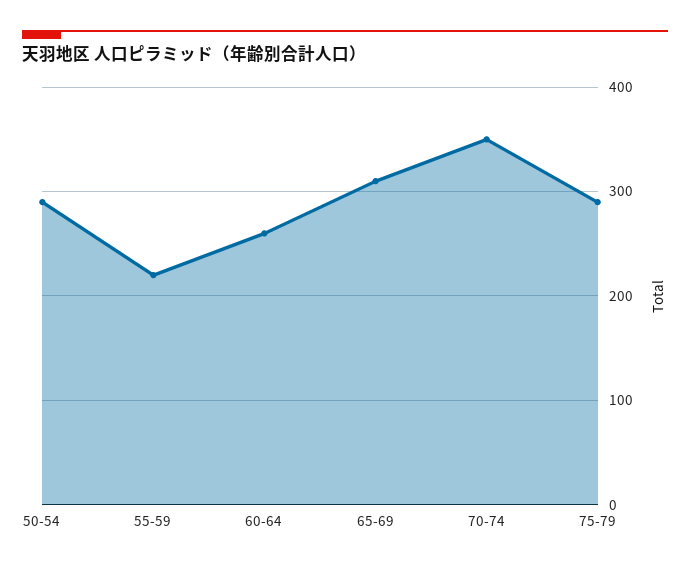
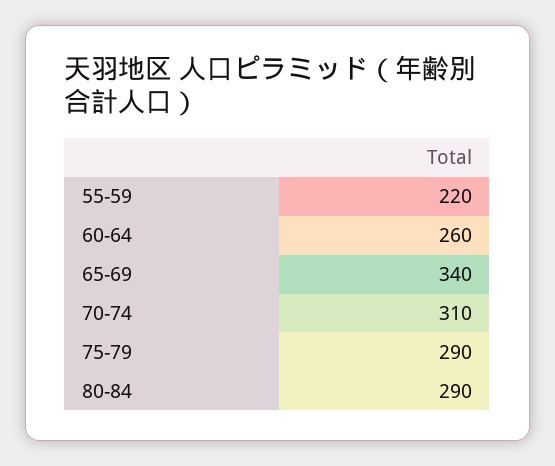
50-54: 290 -> none
65-69: 310 -> 340
70-74: 350 -> 310
80-84: none -> 290

